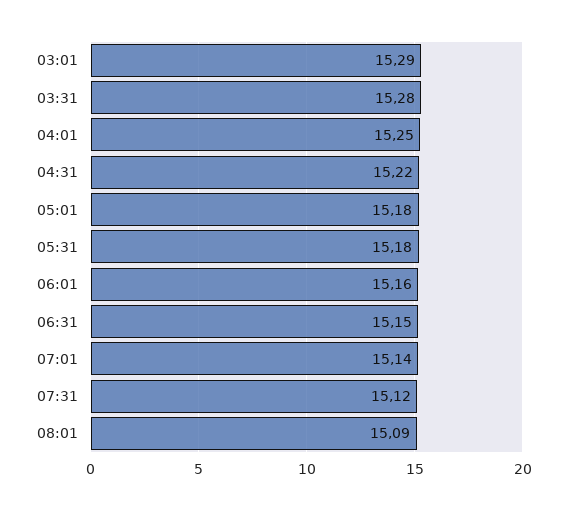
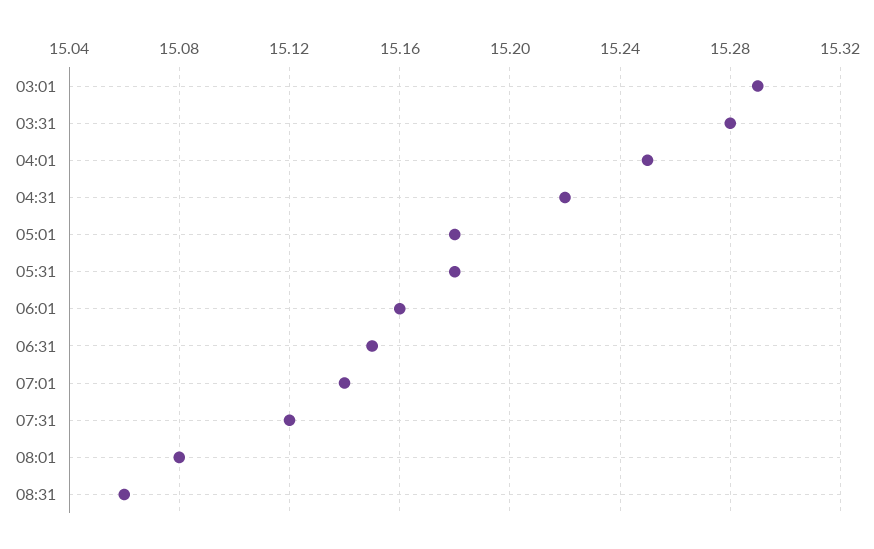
08:01: 15.09 -> 15.08
08:31: none -> 15.06

